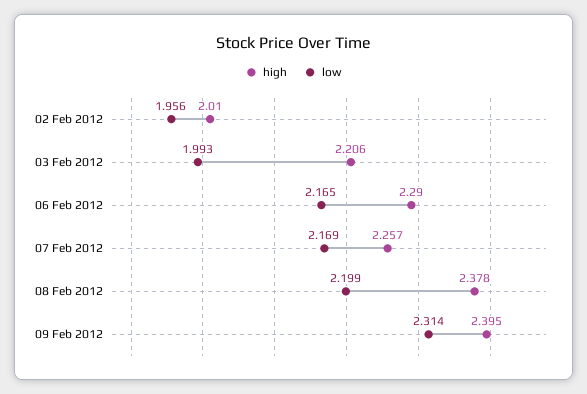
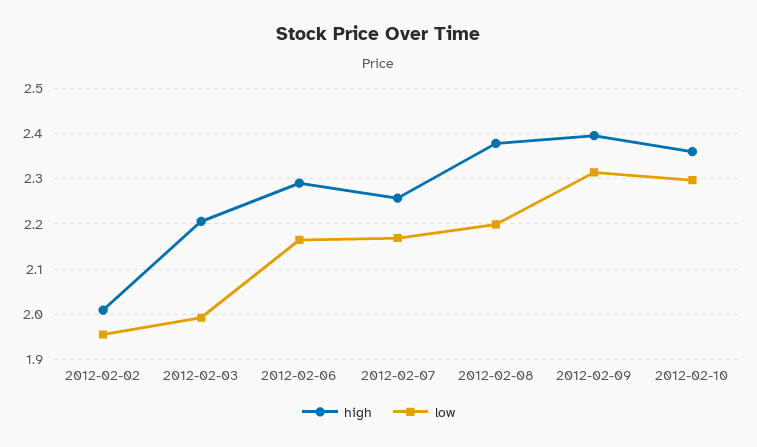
high, 2012-02-10: none -> 2.36
low, 2012-02-10: none -> 2.3

